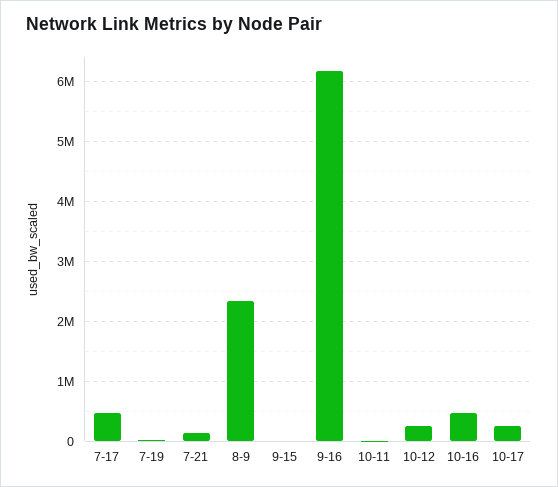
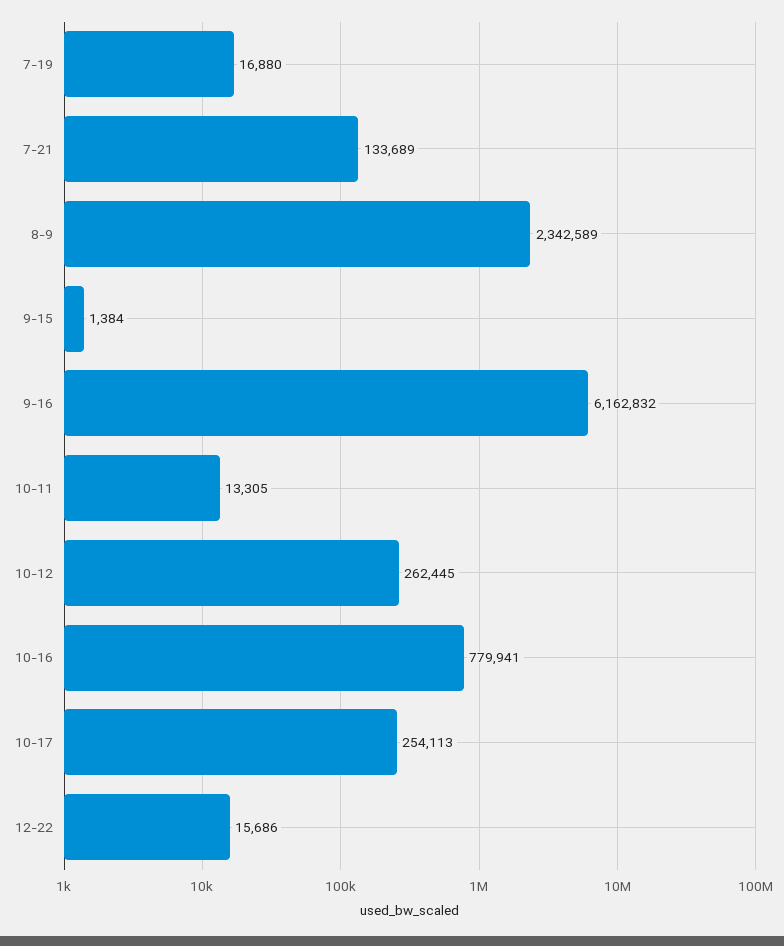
7-17: 500000 -> none
10-16: 500000 -> 779941
12-22: none -> 15686

